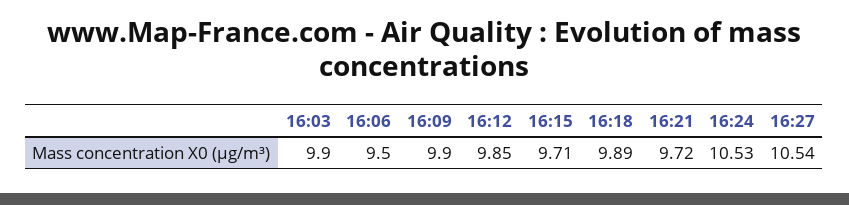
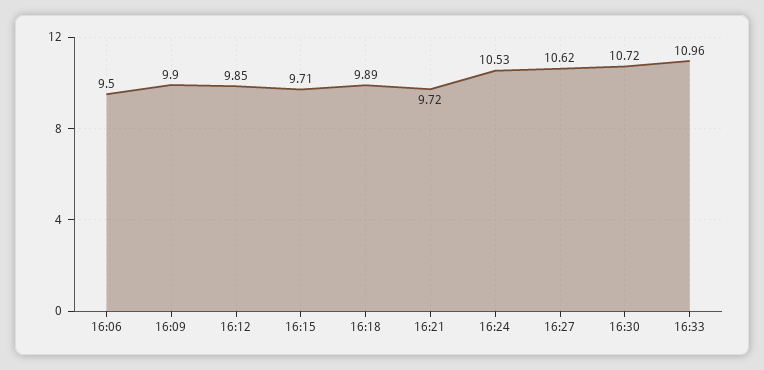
16:03: 9.9 -> none
16:27: 10.54 -> 10.62
16:30: none -> 10.72
16:33: none -> 10.96

